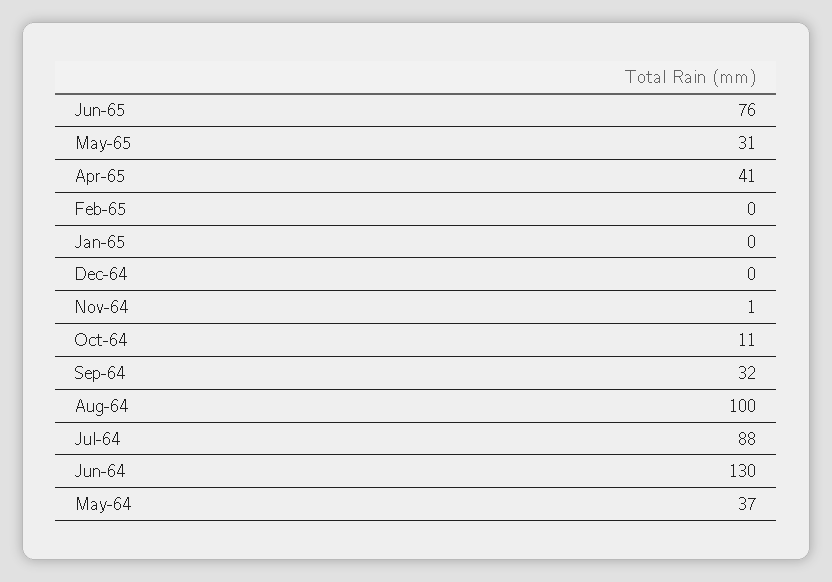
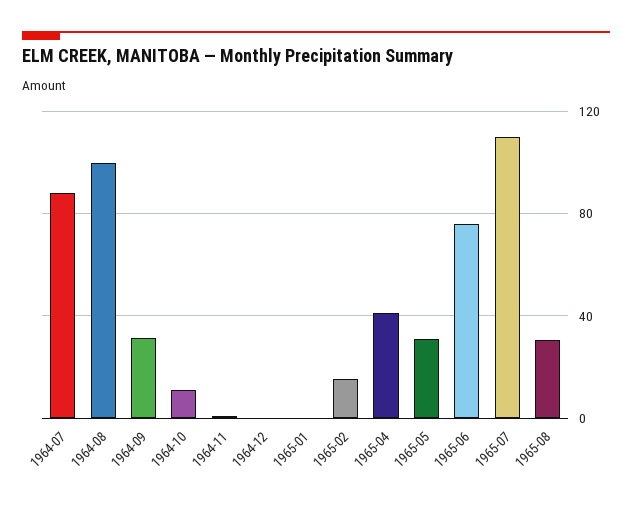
Feb-65: 0 -> 15
Jun-64: 130 -> none
May-64: 37 -> none
1965-07: none -> 110
1965-08: none -> 30

